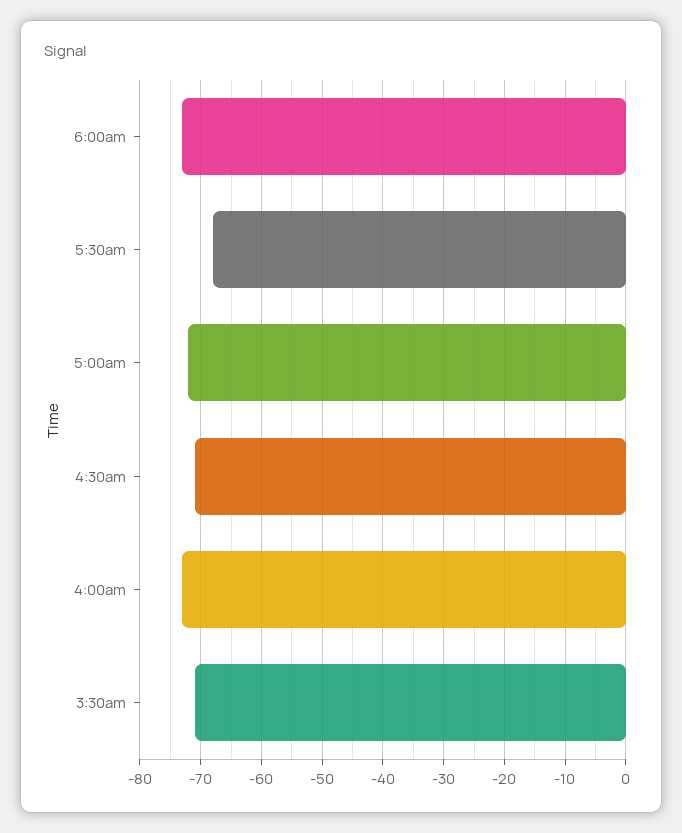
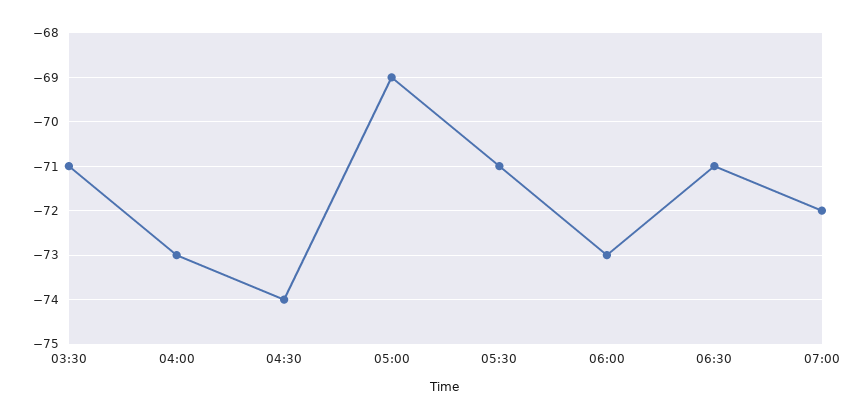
5:30am: -68 -> -71
5:00am: -72 -> -69
4:30am: -71 -> -74
06:30: none -> -71
07:00: none -> -72

